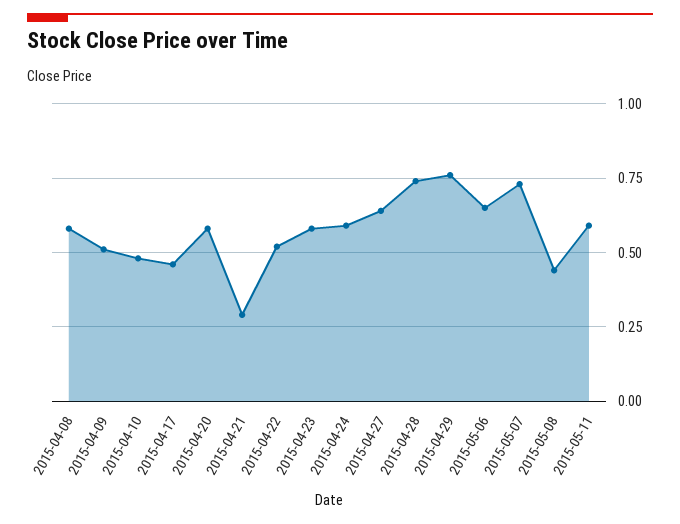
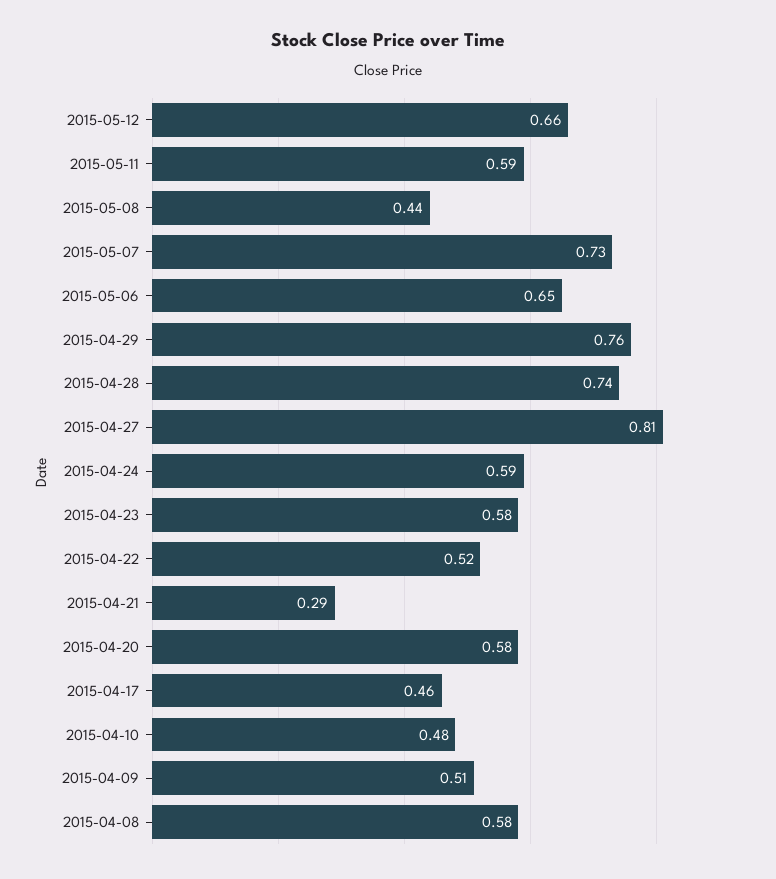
2015-04-27: 0.65 -> 0.81
2015-05-12: none -> 0.66

